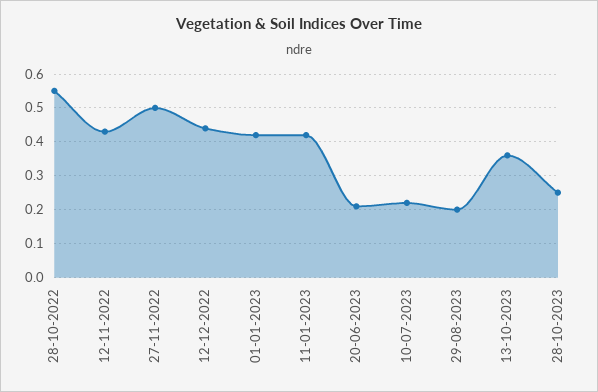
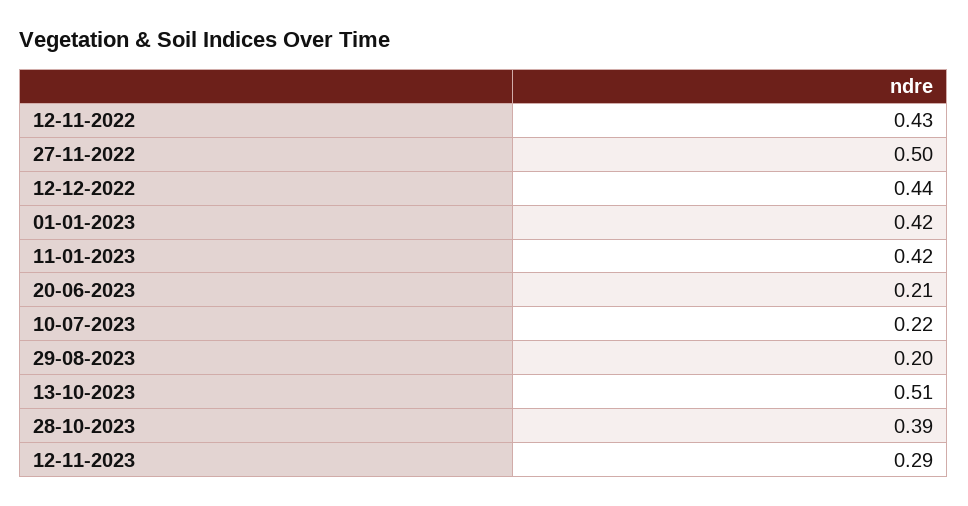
28-10-2022: 0.55 -> none
13-10-2023: 0.35 -> 0.51
28-10-2023: 0.25 -> 0.39
12-11-2023: none -> 0.29

